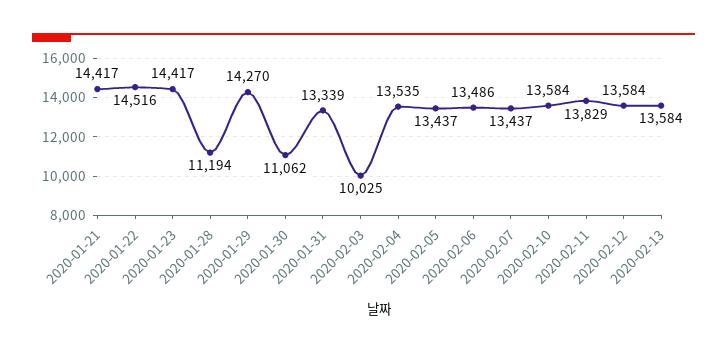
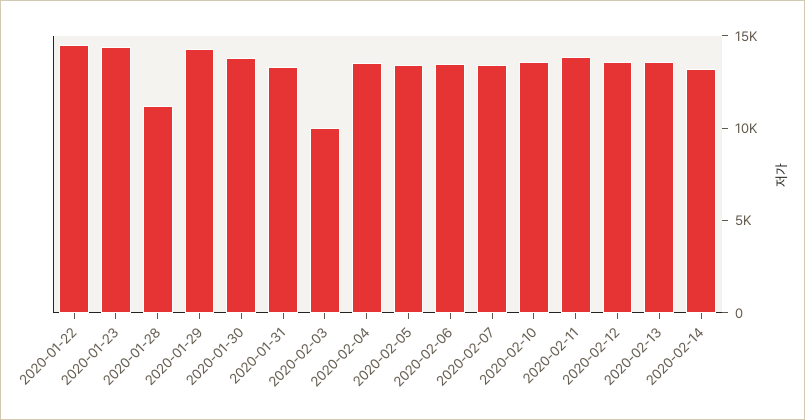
2020-01-21: 14417 -> none
2020-01-30: 11062 -> 14000
2020-02-14: none -> 13000

